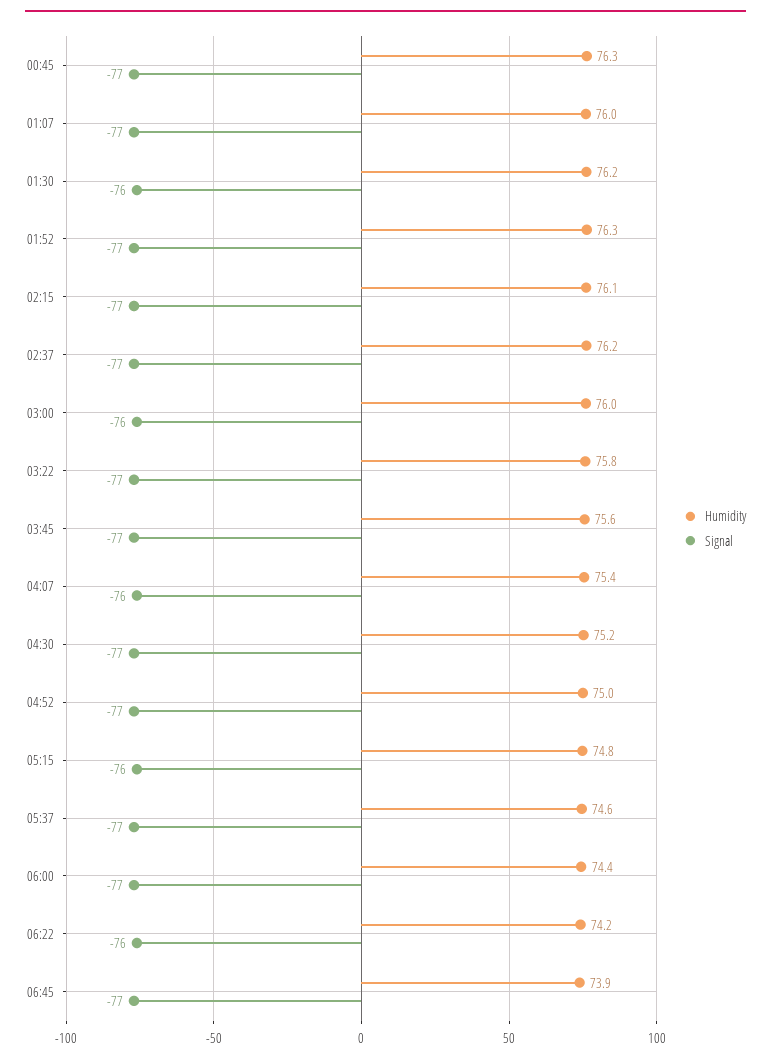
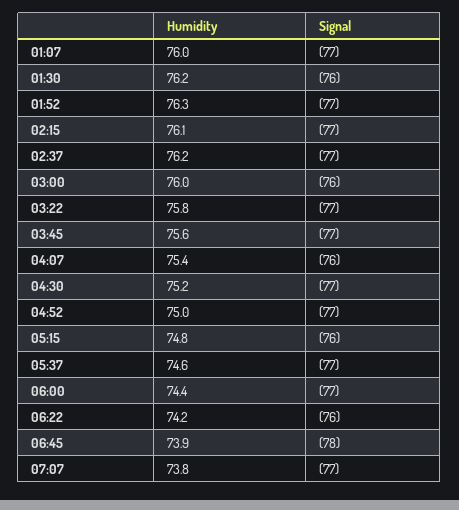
Humidity, 00:45: 76.3 -> none
Signal, 00:45: -77 -> none
Signal, 06:45: -77 -> -78
Humidity, 07:07: none -> 73.8
Signal, 07:07: none -> -77

